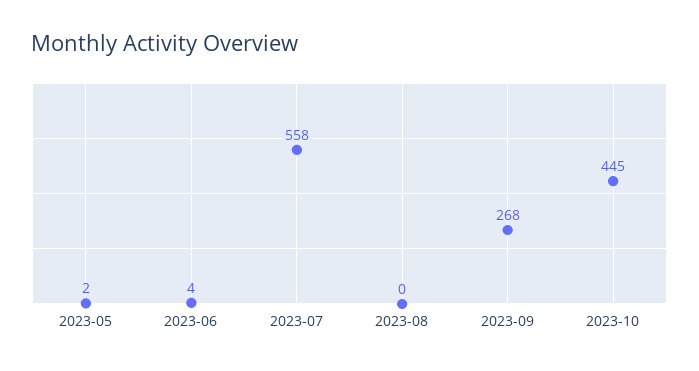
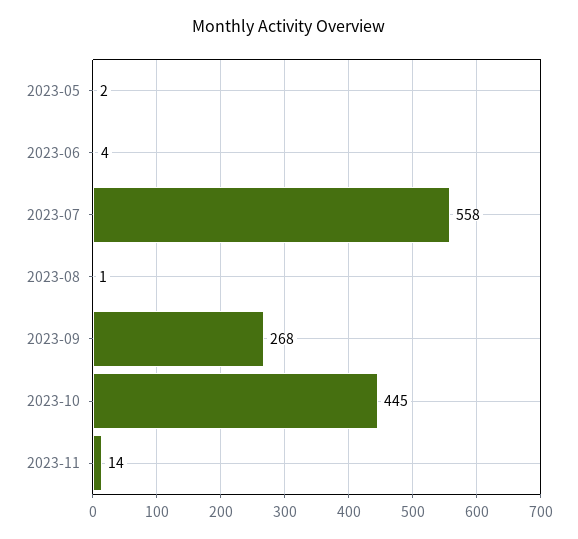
2023-08: 0 -> 1
2023-11: none -> 14

